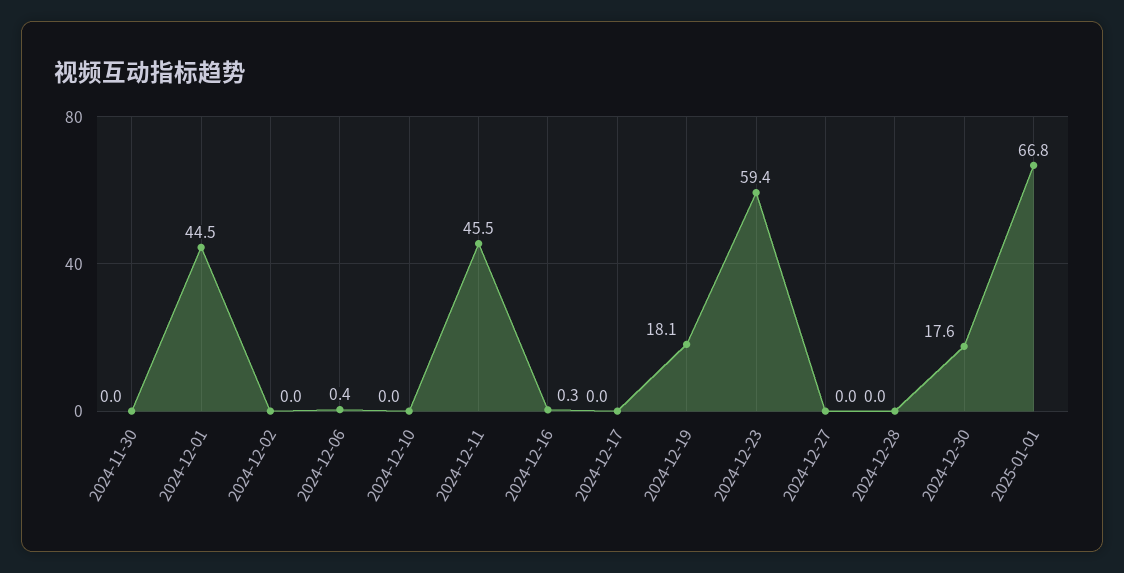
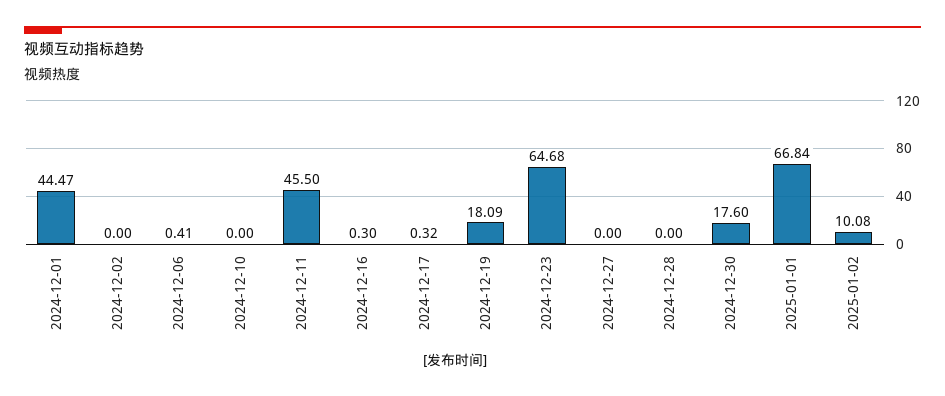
2024-11-30: 0 -> none
2024-12-17: 0 -> 0.32
2024-12-23: 59.4 -> 64.68
2025-01-02: none -> 10.08

